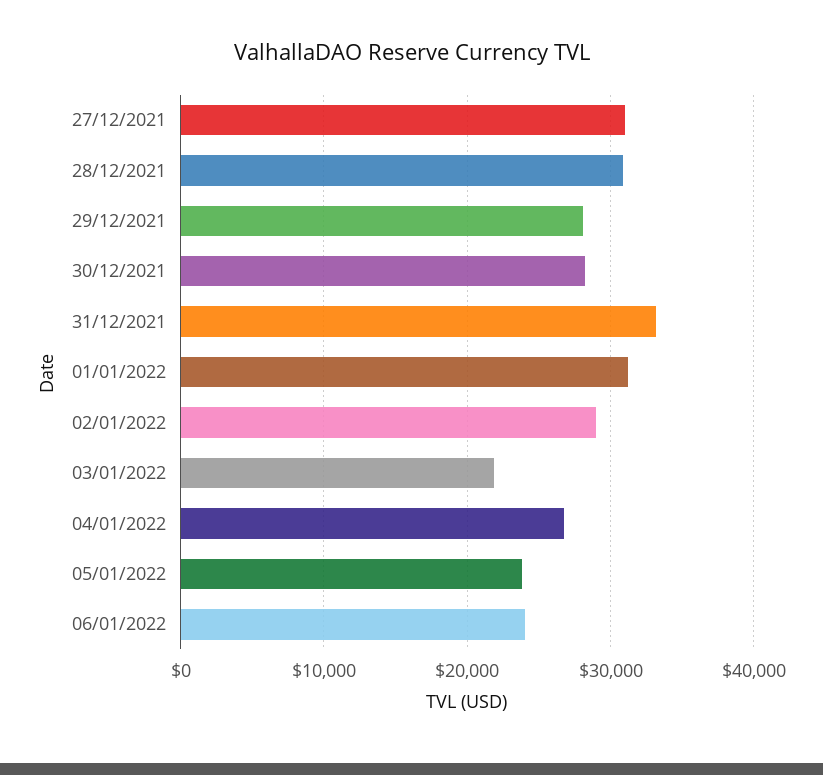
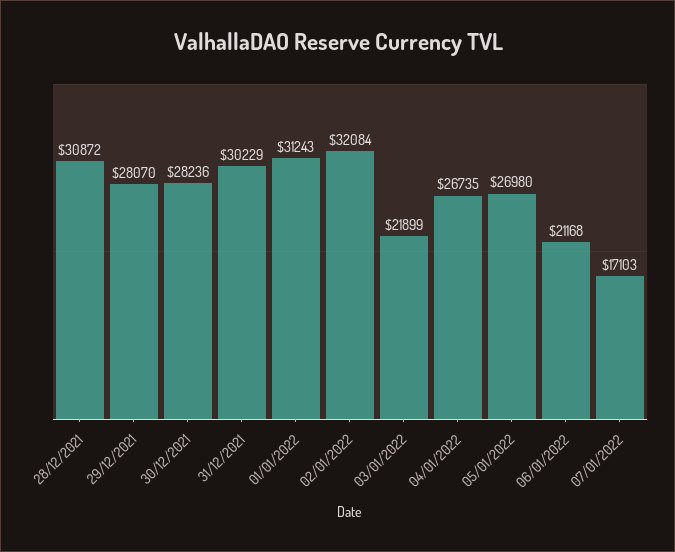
27/12/2021: 31000 -> none
31/12/2021: 33000 -> 30229
02/01/2022: 29000 -> 32084
05/01/2022: 24000 -> 26980
06/01/2022: 24000 -> 21168
07/01/2022: none -> 17103

